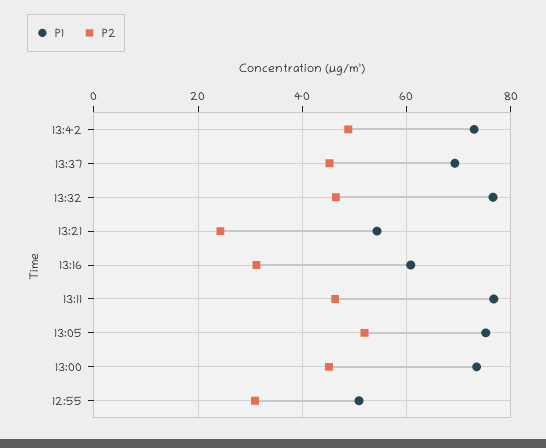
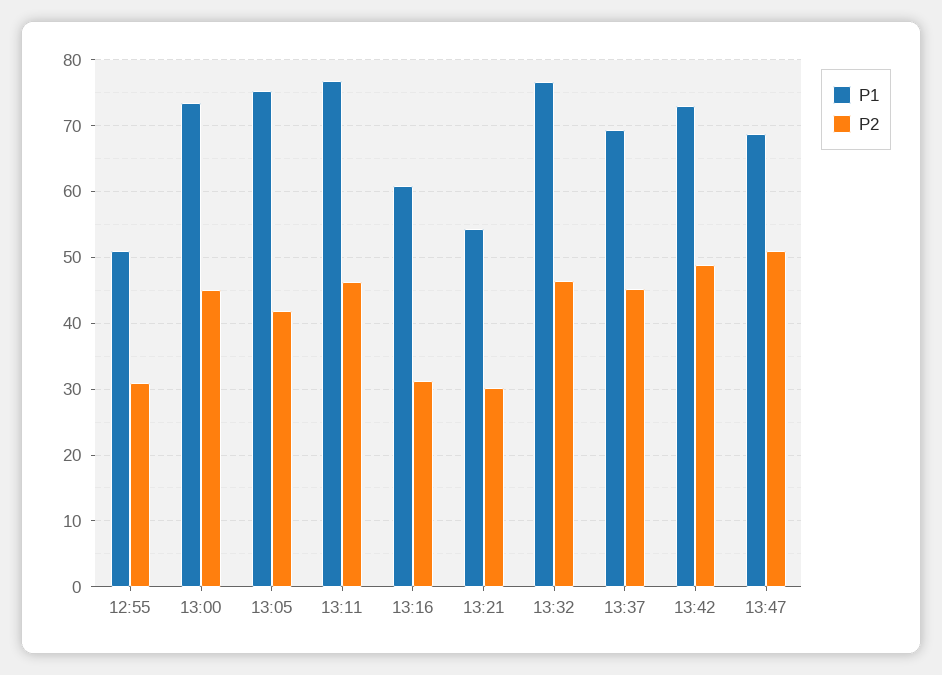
P2, 13:21: 24 -> 30
P2, 13:05: 52 -> 42
P1, 13:47: none -> 69
P2, 13:47: none -> 51

